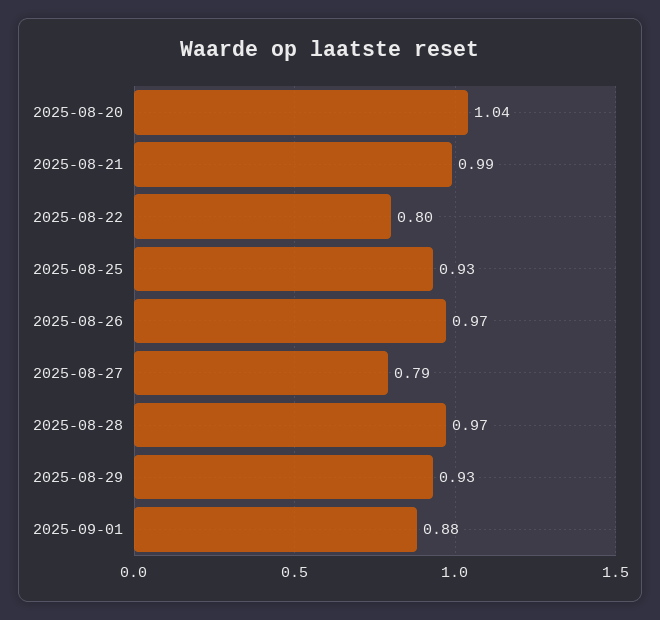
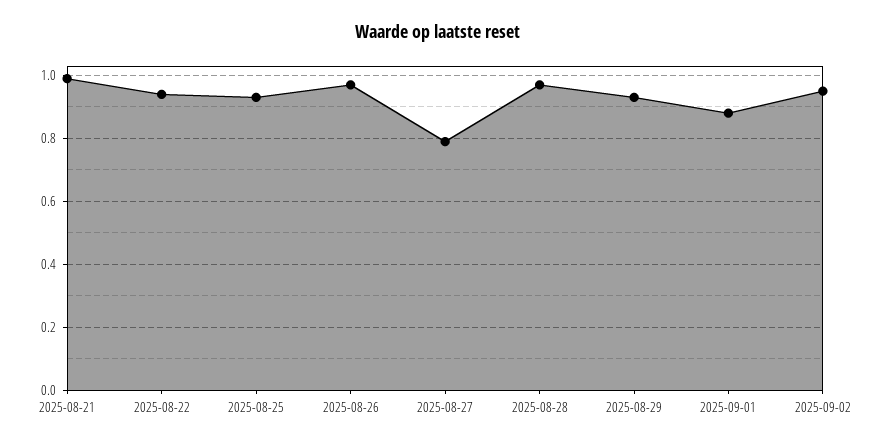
2025-08-20: 1.04 -> none
2025-08-22: 0.8 -> 0.95
2025-09-02: none -> 0.95

